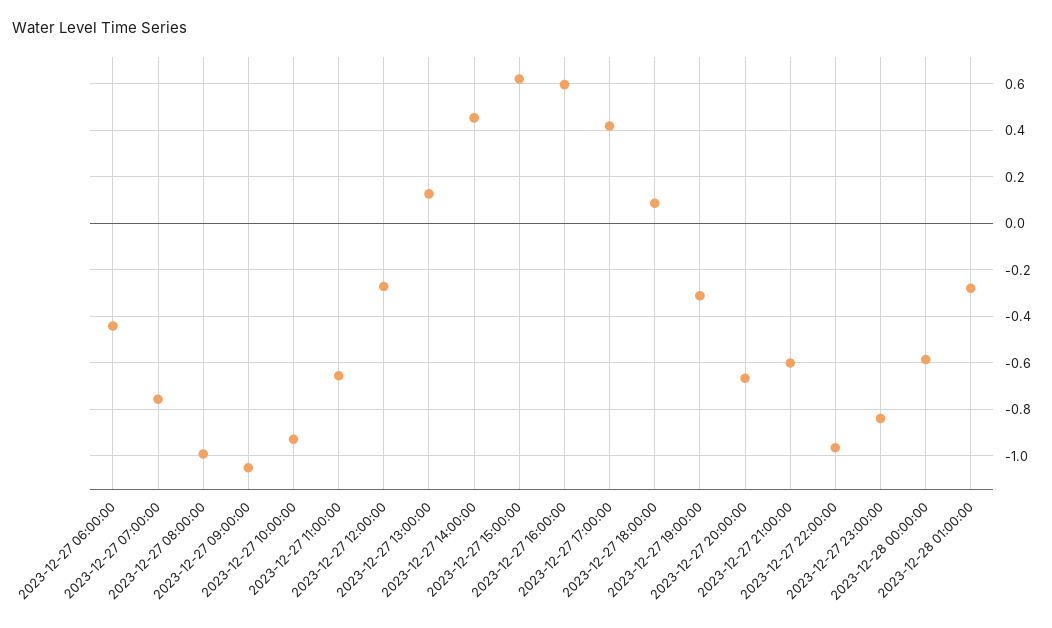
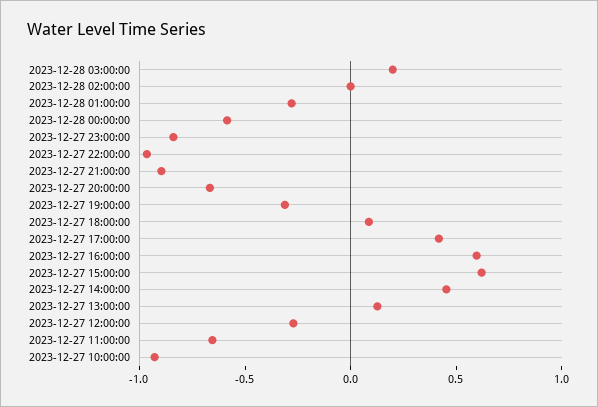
2023-12-27 06:00:00: -0.45 -> none
2023-12-27 07:00:00: -0.75 -> none
2023-12-27 08:00:00: -1 -> none
2023-12-27 09:00:00: -1.05 -> none
2023-12-27 21:00:00: -0.6 -> -0.9
2023-12-28 03:00:00: none -> 0.2
2023-12-28 02:00:00: none -> 0

